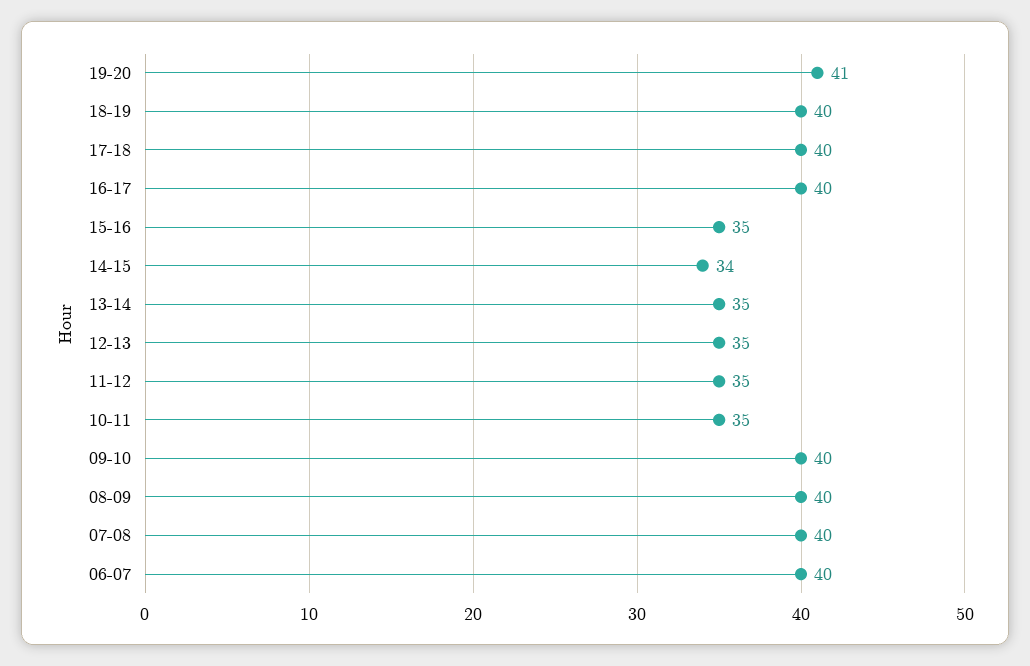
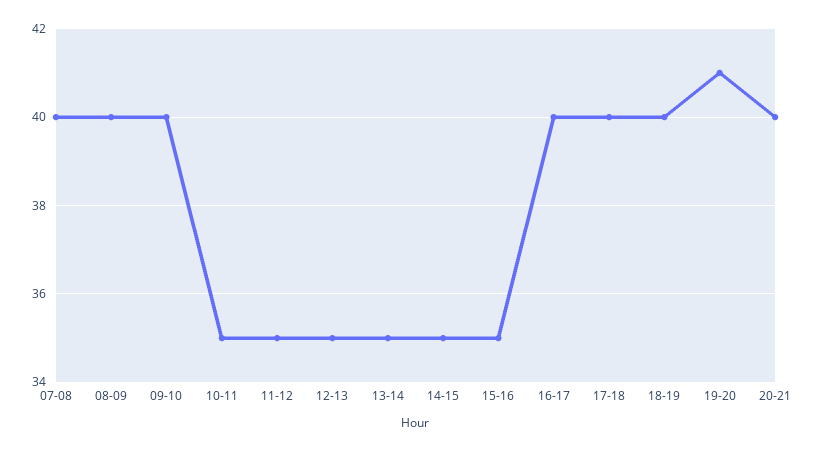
14-15: 34 -> 35
06-07: 40 -> none
20-21: none -> 40

